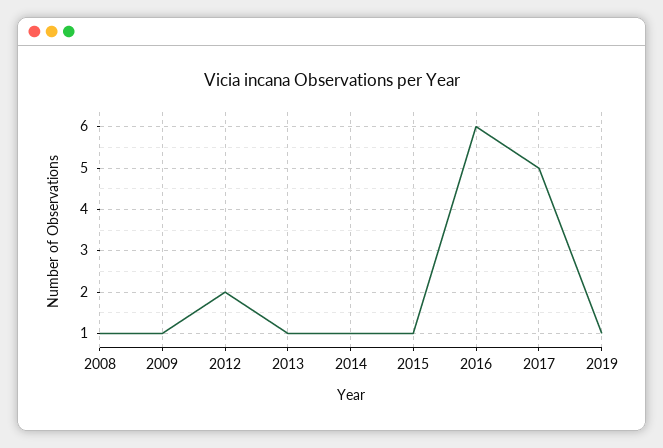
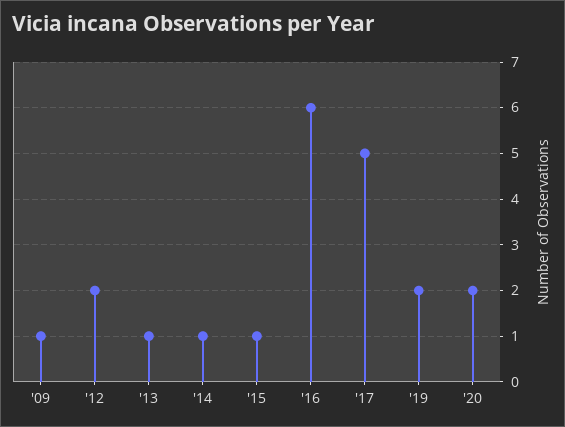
2008: 1 -> none
2019: 1 -> 2
'20: none -> 2

